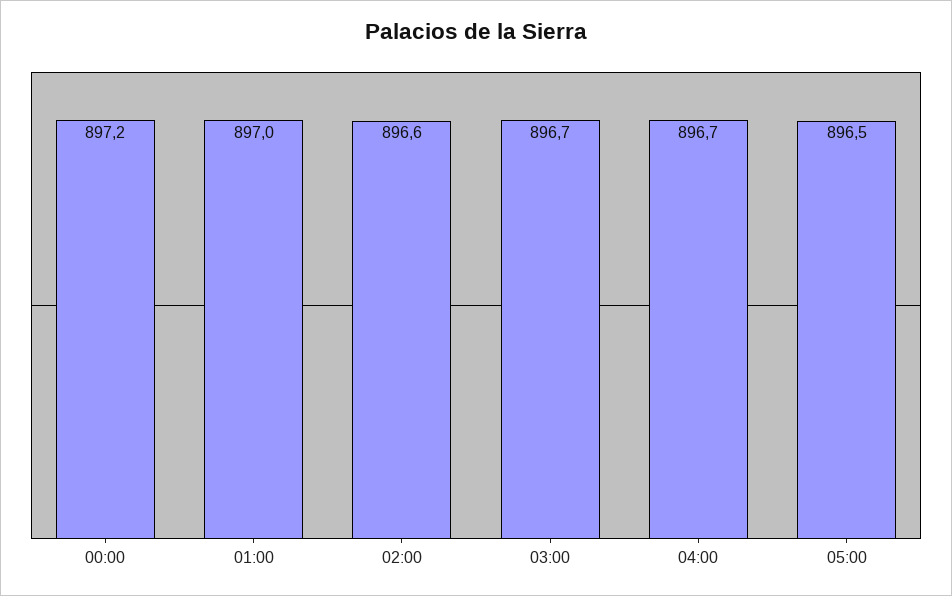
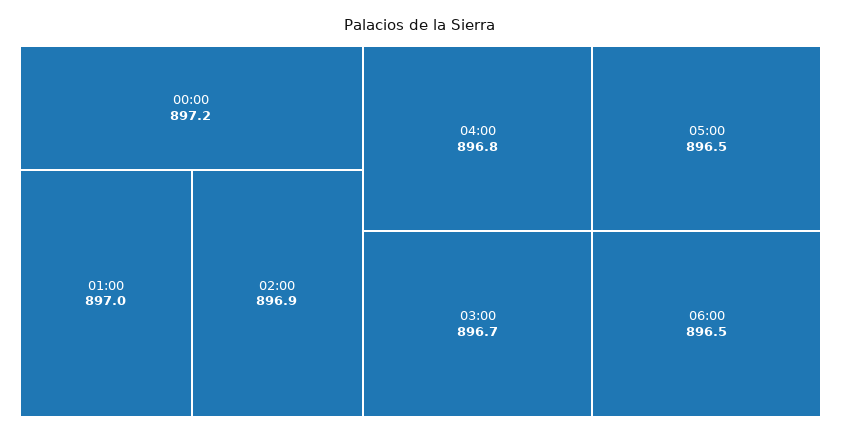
02:00: 896.6 -> 896.9
04:00: 896.7 -> 896.8
06:00: none -> 896.5

